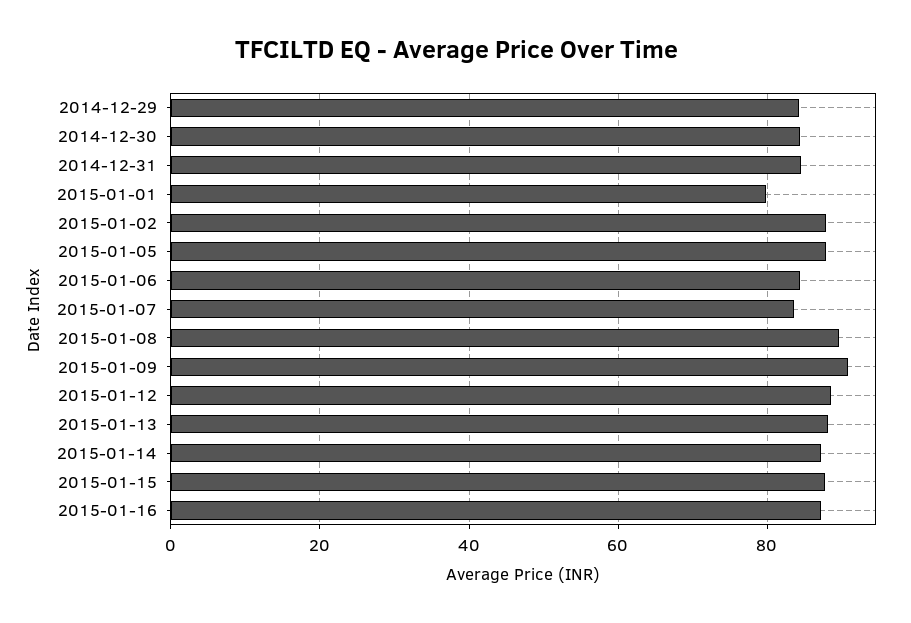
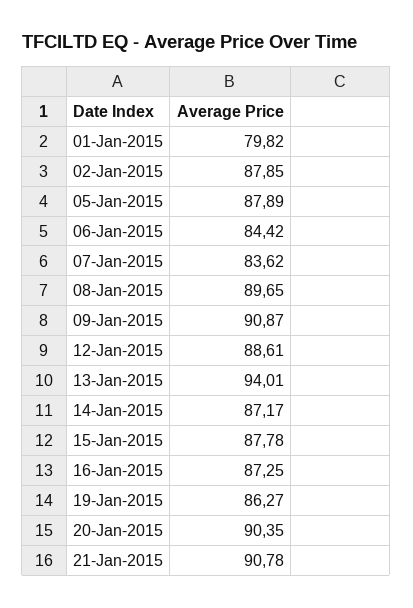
2014-12-29: 84 -> none
2014-12-30: 84 -> none
2014-12-31: 84 -> none
2015-01-13: 88 -> 94.01
19-Jan-2015: none -> 86.27
20-Jan-2015: none -> 90.35
21-Jan-2015: none -> 90.78

